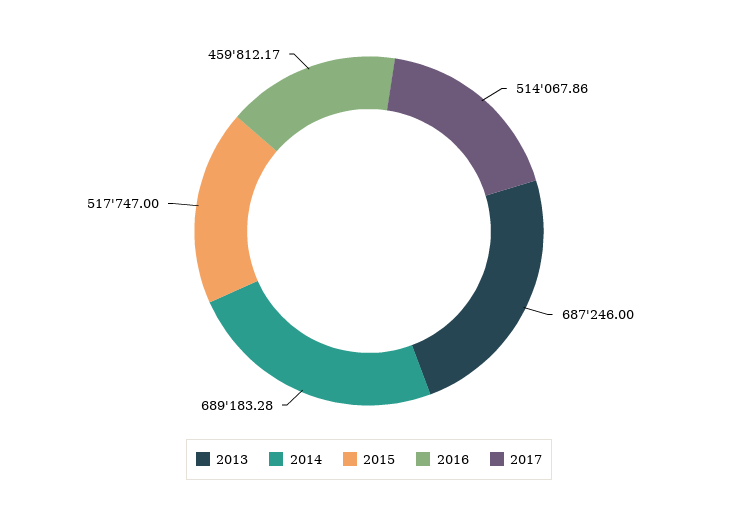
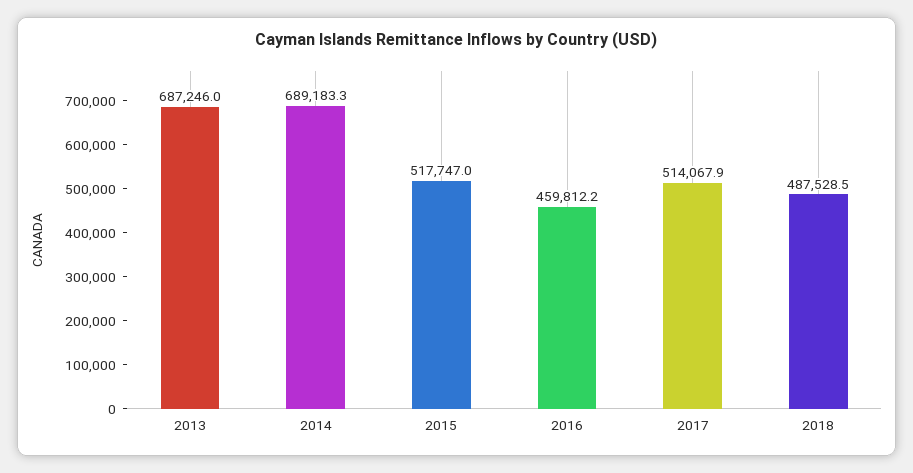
2018: none -> 487528.5

